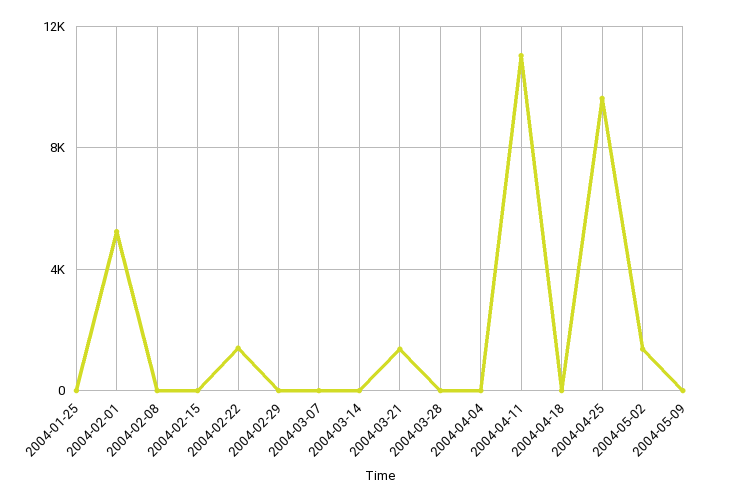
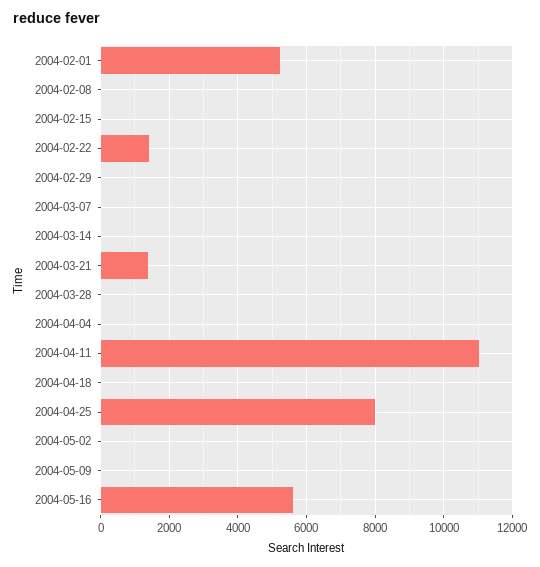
2004-01-25: 0 -> none
2004-04-25: 9500 -> 8000
2004-05-02: 1500 -> 0
2004-05-16: none -> 5600

